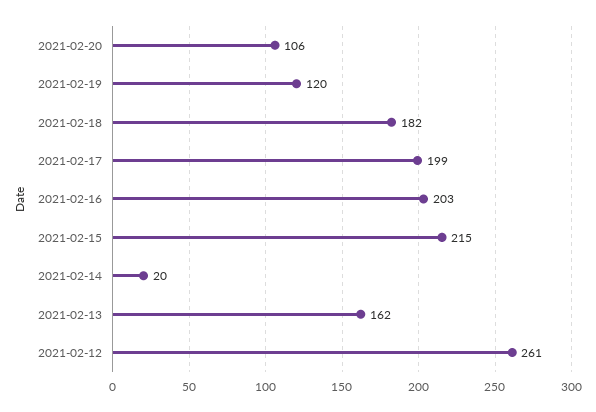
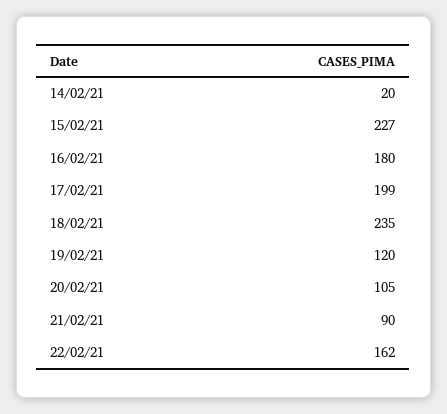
2021-02-20: 106 -> 105
2021-02-18: 182 -> 235
2021-02-16: 203 -> 180
2021-02-15: 215 -> 227
2021-02-13: 162 -> none
2021-02-12: 261 -> none
21/02/21: none -> 90
22/02/21: none -> 162

